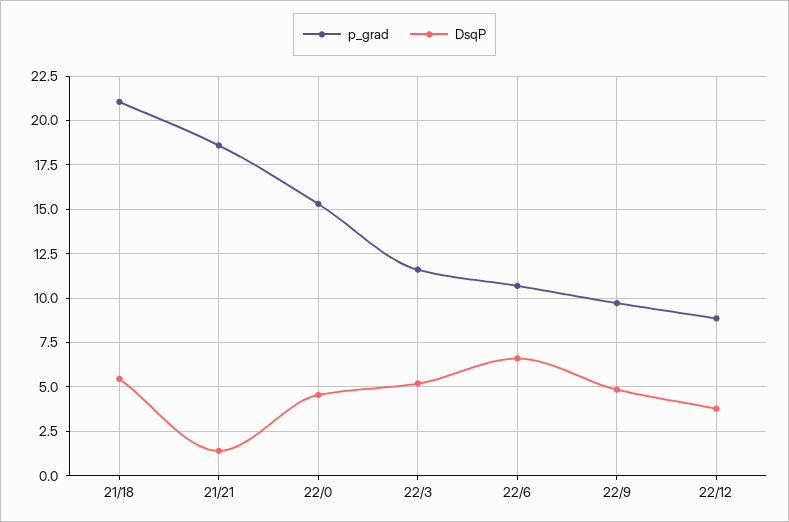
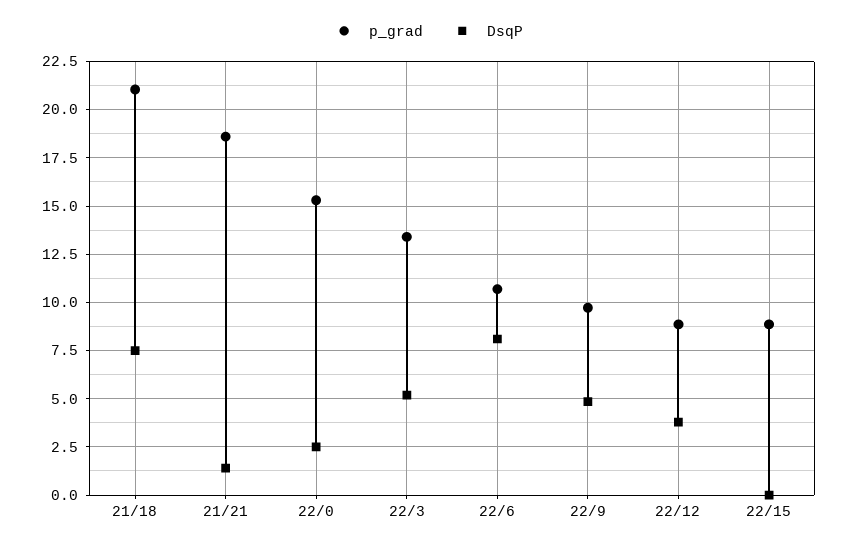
DsqP, 21/18: 5.5 -> 7.5
DsqP, 22/0: 4.5 -> 2.5
p_grad, 22/3: 11.5 -> 13.5
DsqP, 22/6: 6.5 -> 8
p_grad, 22/15: none -> 9
DsqP, 22/15: none -> 0

